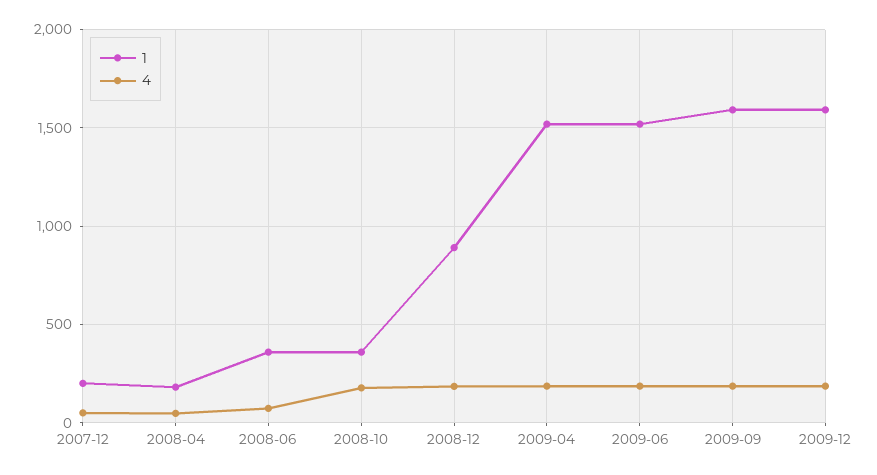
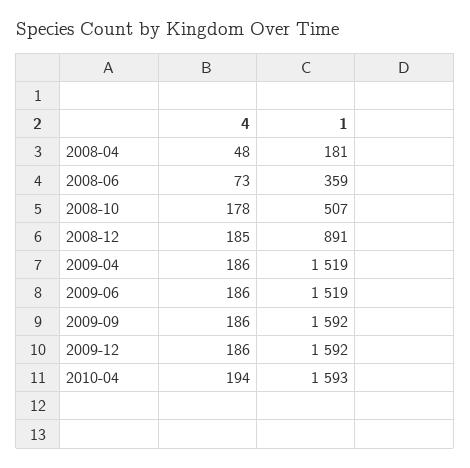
1, 2007-12: 200 -> none
4, 2007-12: 50 -> none
1, 2008-10: 350 -> 507
4, 2010-04: none -> 194
1, 2010-04: none -> 1593

